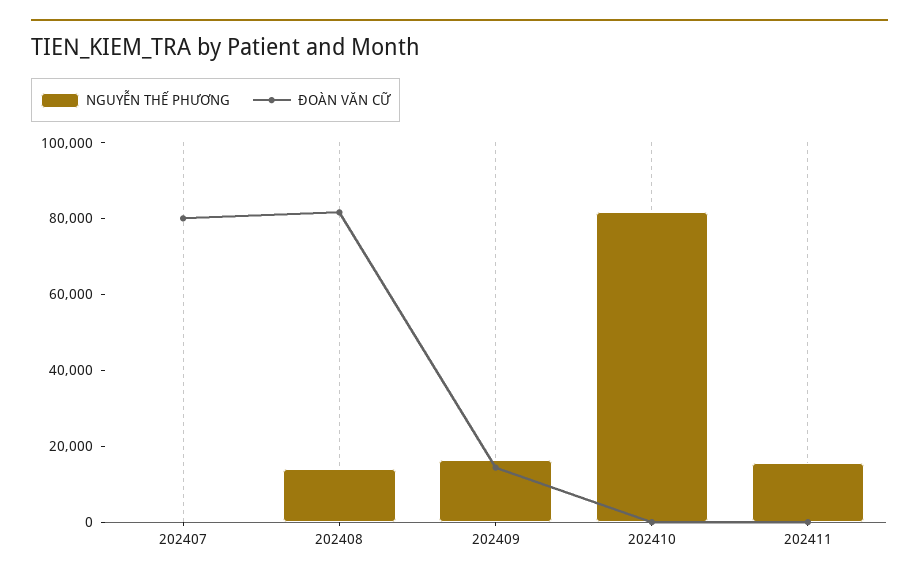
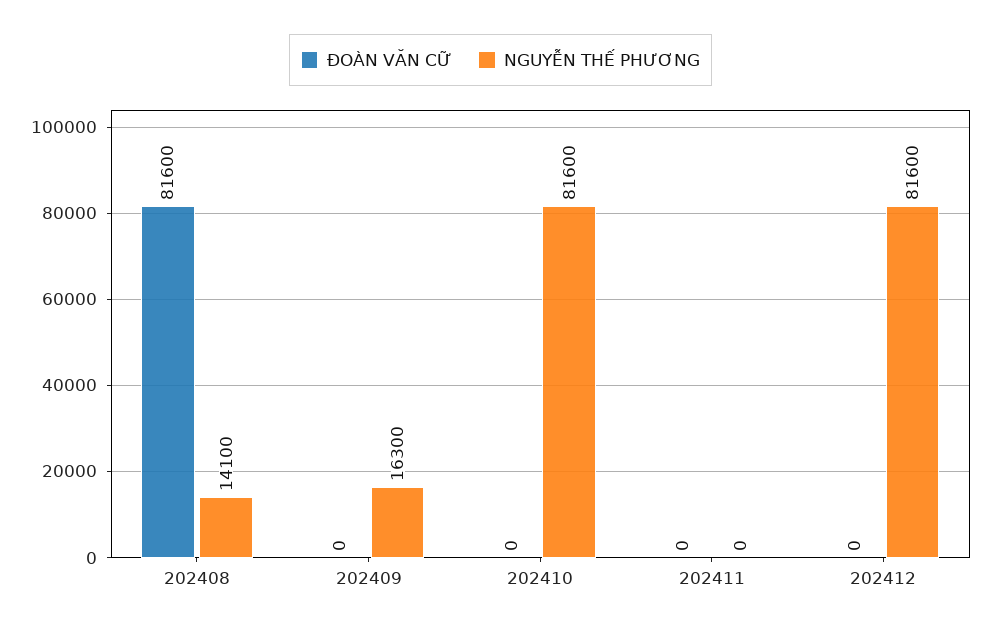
NGUYỄN THẾ PHƯƠNG, 202407: 0 -> none
ĐOÀN VĂN CỮ, 202407: 80000 -> none
ĐOÀN VĂN CỮ, 202409: 15000 -> 0
NGUYỄN THẾ PHƯƠNG, 202411: 15000 -> 0
ĐOÀN VĂN CỮ, 202412: none -> 0
NGUYỄN THẾ PHƯƠNG, 202412: none -> 81600

